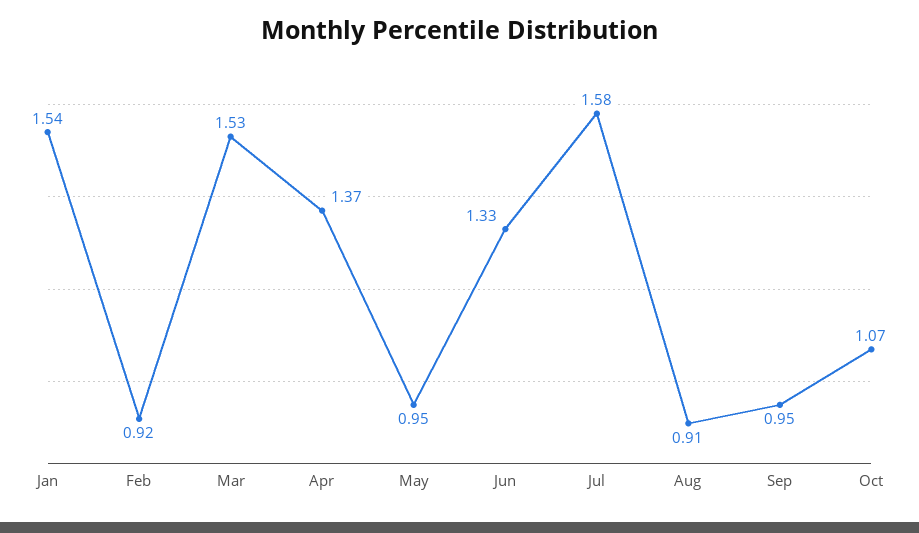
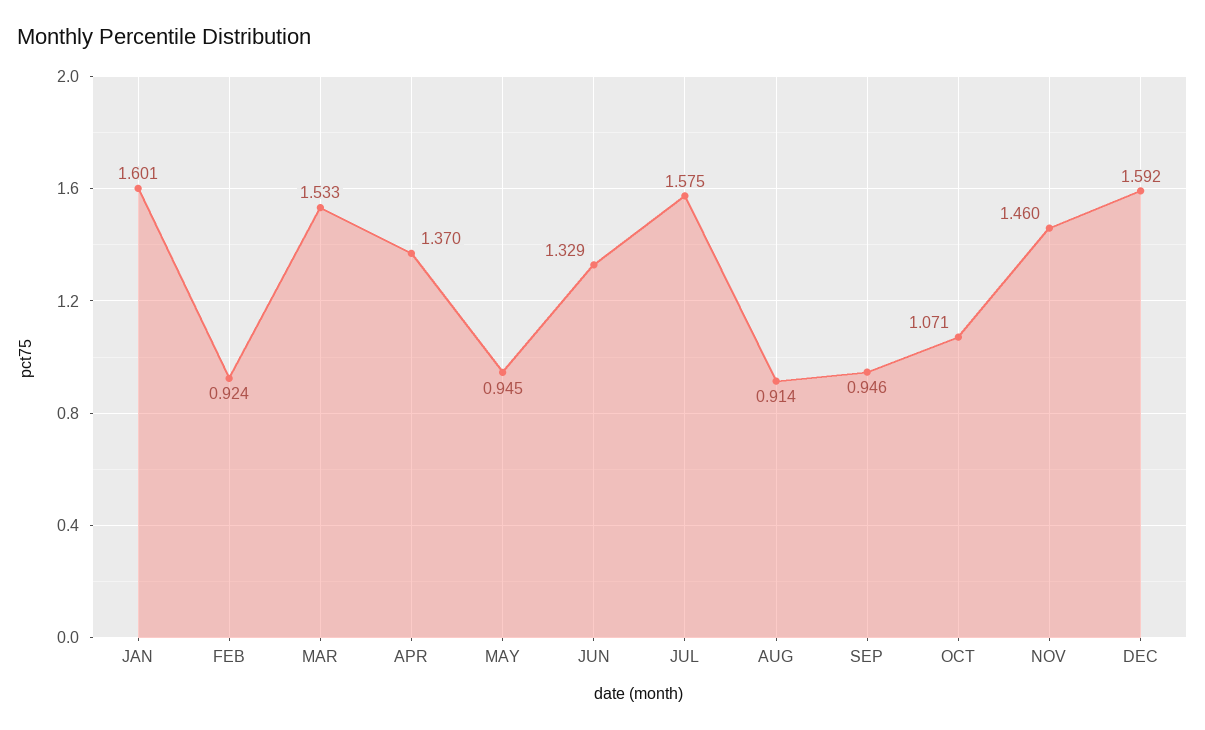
Jan: 1.54 -> 1.601
NOV: none -> 1.46
DEC: none -> 1.592

